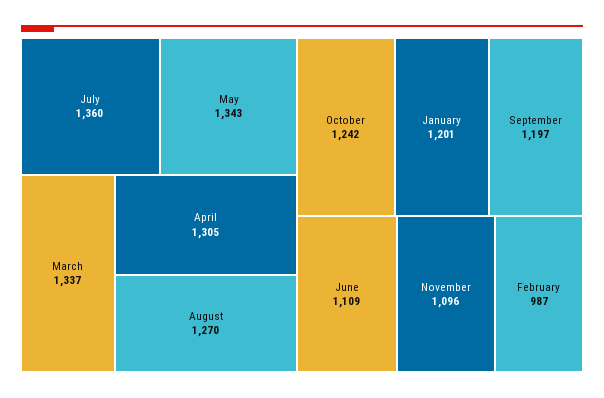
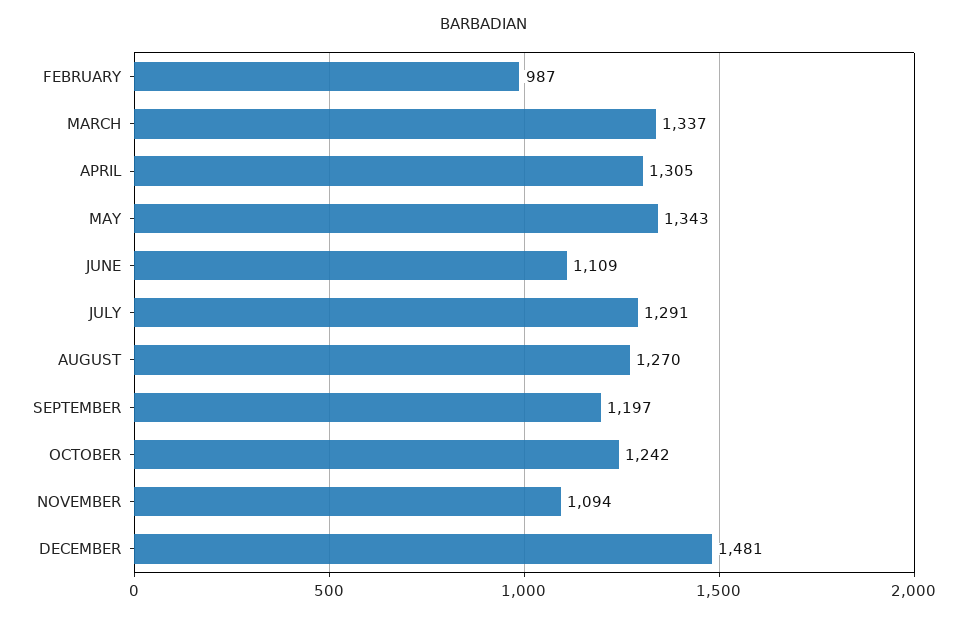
July: 1360 -> 1291
January: 1201 -> none
November: 1096 -> 1094
DECEMBER: none -> 1481

